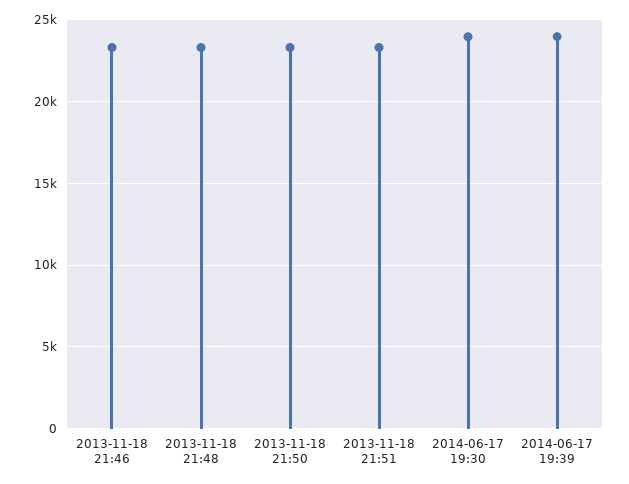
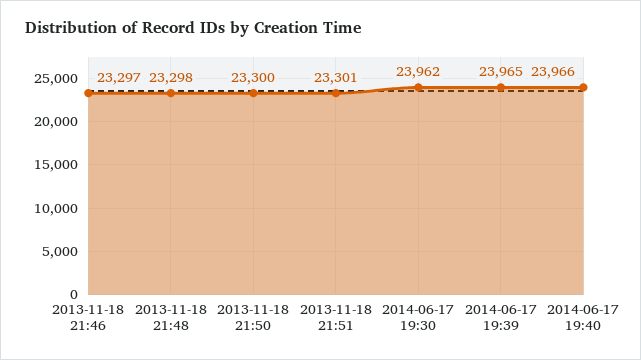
2014-06-17 19:40: none -> 23966

